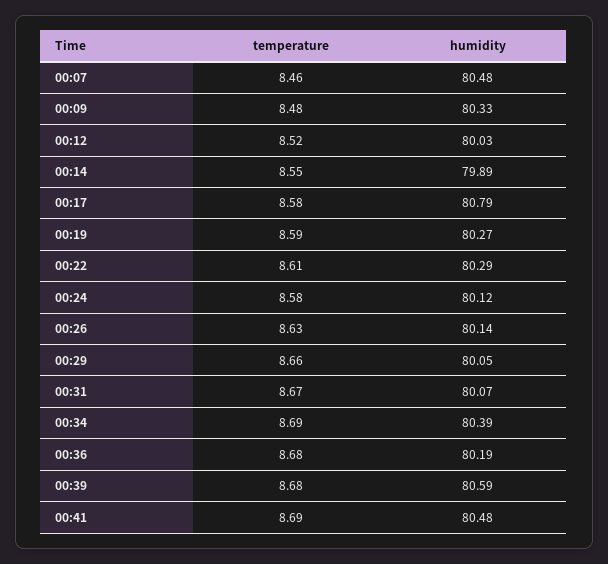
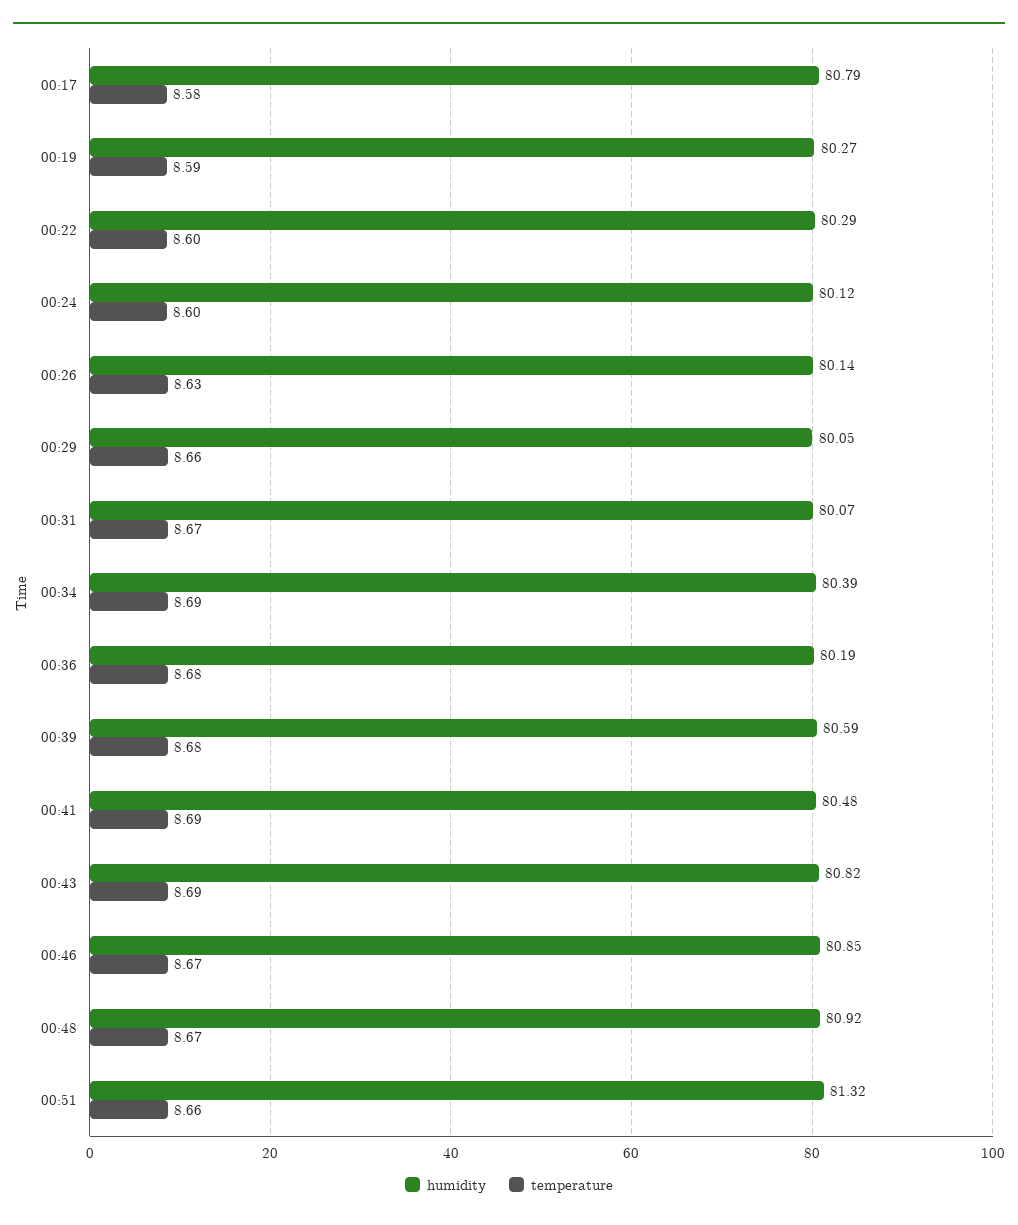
temperature, 00:07: 8.46 -> none
humidity, 00:07: 80.48 -> none
temperature, 00:09: 8.48 -> none
humidity, 00:09: 80.33 -> none
temperature, 00:12: 8.52 -> none
humidity, 00:12: 80.03 -> none
temperature, 00:14: 8.55 -> none
humidity, 00:14: 79.89 -> none
temperature, 00:22: 8.61 -> 8.6
temperature, 00:24: 8.58 -> 8.6
humidity, 00:43: none -> 80.82
temperature, 00:43: none -> 8.69
humidity, 00:46: none -> 80.85
temperature, 00:46: none -> 8.67
humidity, 00:48: none -> 80.92
temperature, 00:48: none -> 8.67
humidity, 00:51: none -> 81.32
temperature, 00:51: none -> 8.66

